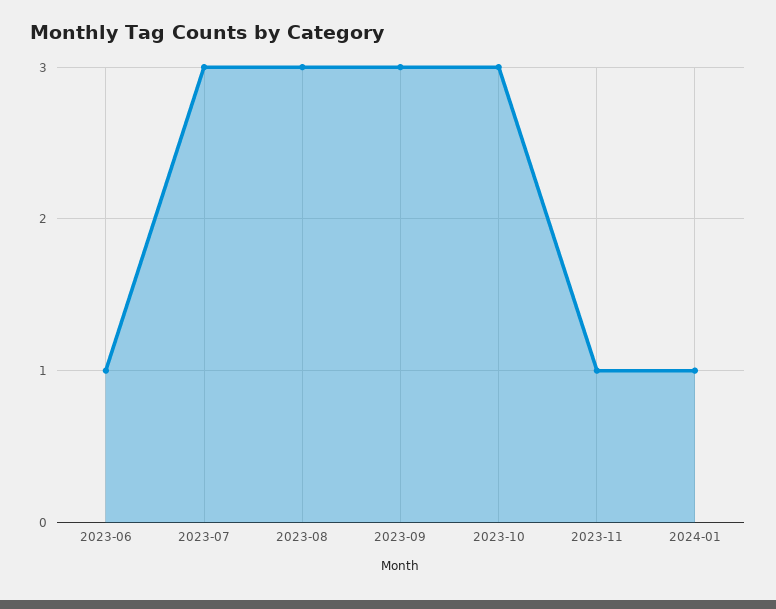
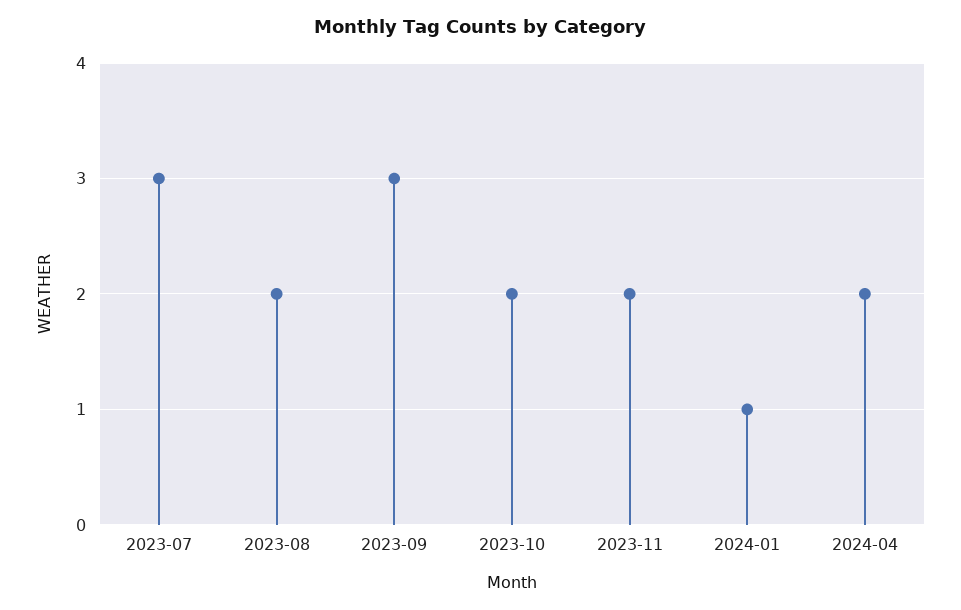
2023-06: 1 -> none
2023-08: 3 -> 2
2023-10: 3 -> 2
2023-11: 1 -> 2
2024-04: none -> 2

